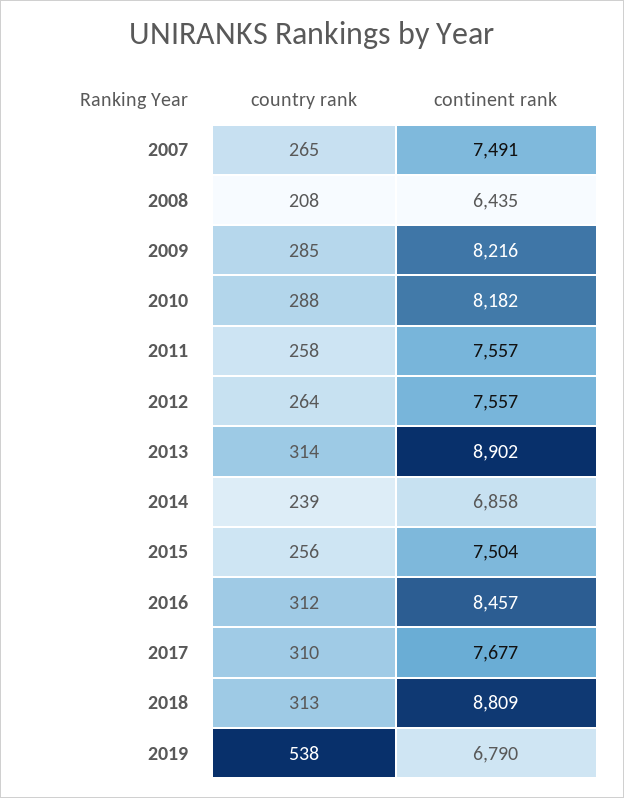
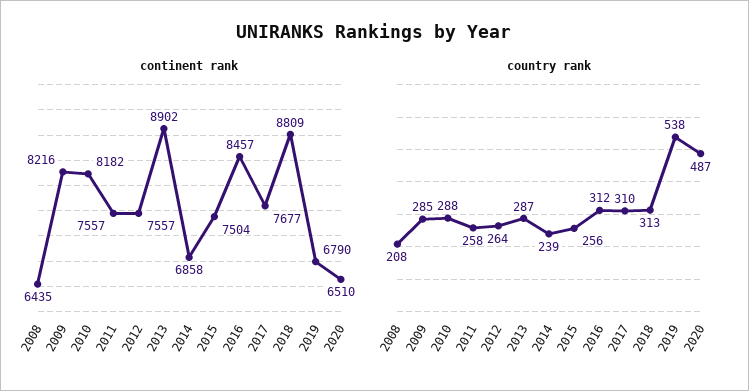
country rank, 2007: 265 -> none
continent rank, 2007: 7491 -> none
country rank, 2013: 314 -> 287
continent rank, 2020: none -> 6510
country rank, 2020: none -> 487

